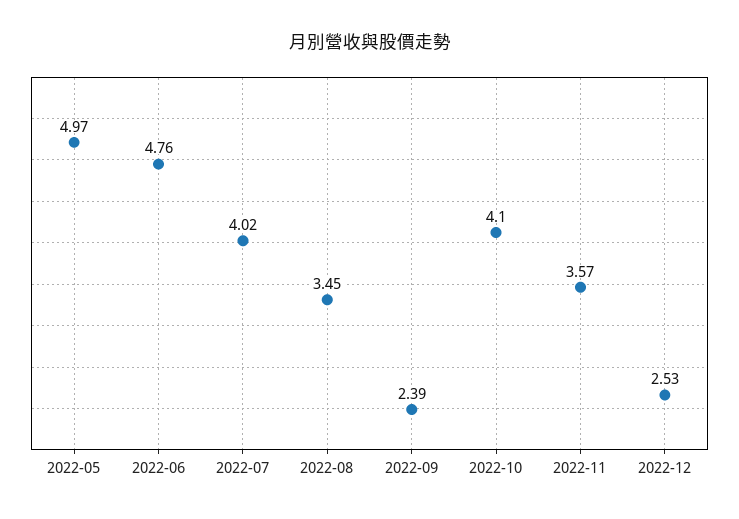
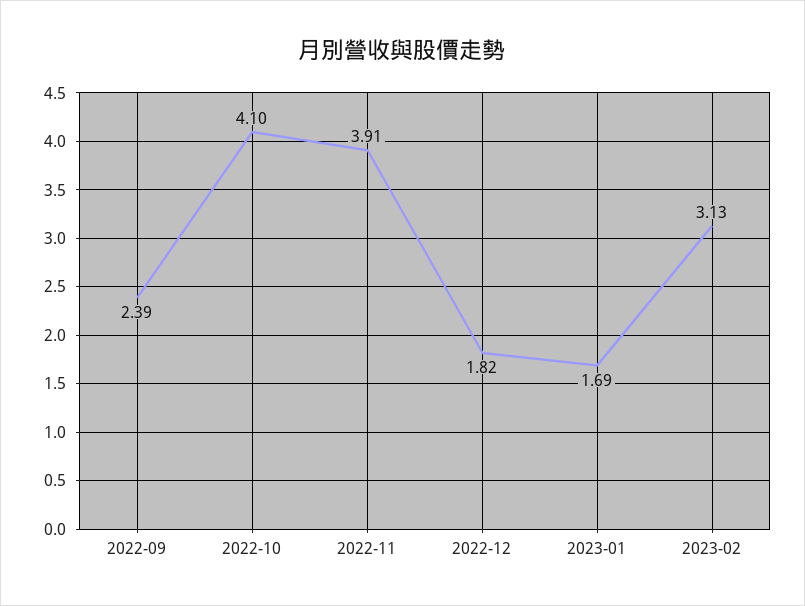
2022-05: 4.97 -> none
2022-06: 4.76 -> none
2022-07: 4.02 -> none
2022-08: 3.45 -> none
2022-11: 3.57 -> 3.91
2022-12: 2.53 -> 1.82
2023-01: none -> 1.69
2023-02: none -> 3.13

